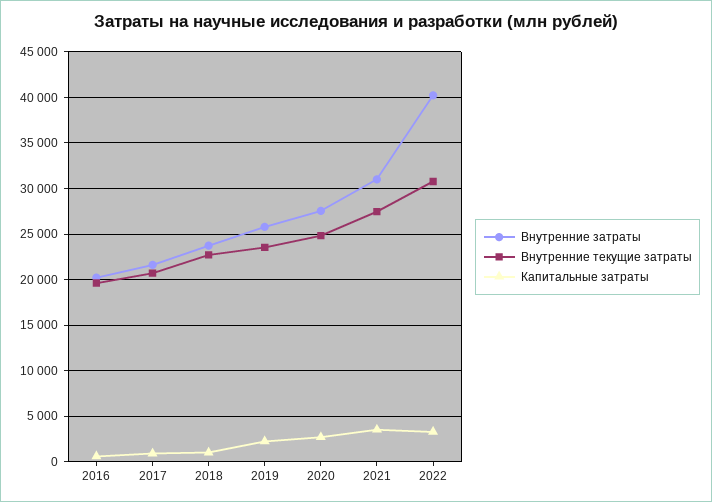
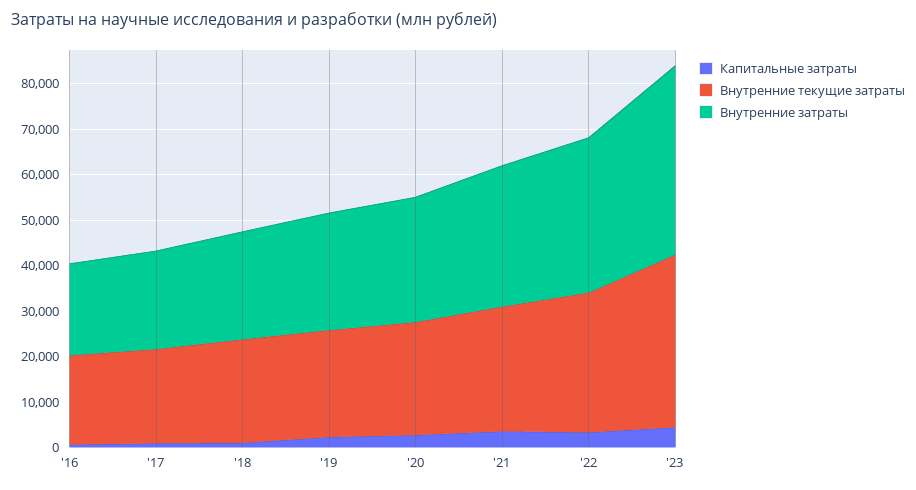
Внутренние затраты, 2022: 40000 -> 34000
Капитальные затраты, '23: none -> 4000
Внутренние текущие затраты, '23: none -> 38000
Внутренние затраты, '23: none -> 42000

